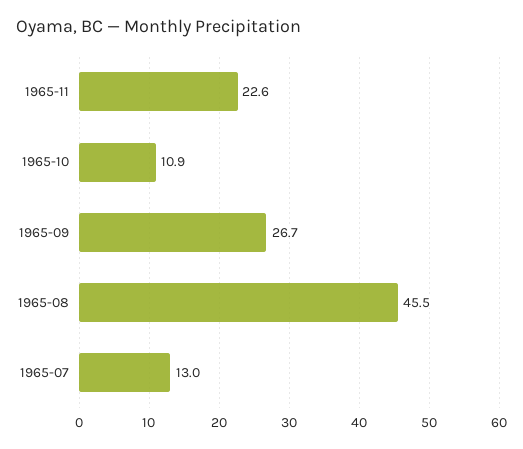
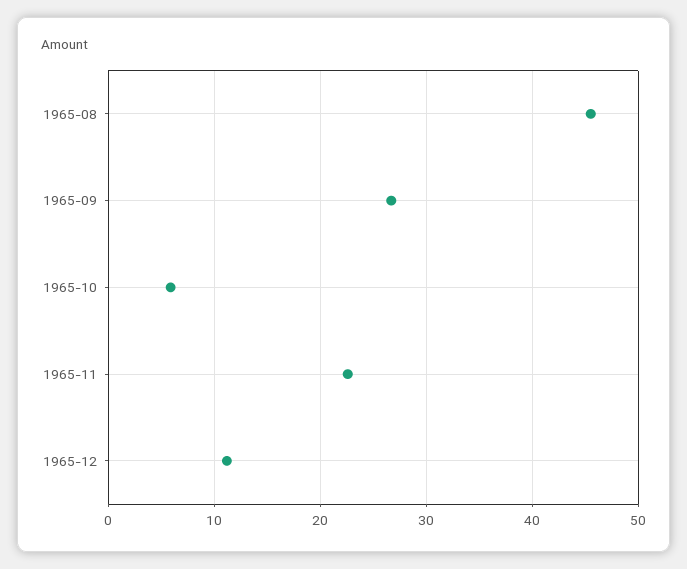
1965-10: 10.9 -> 6
1965-07: 13 -> none
1965-12: none -> 11

